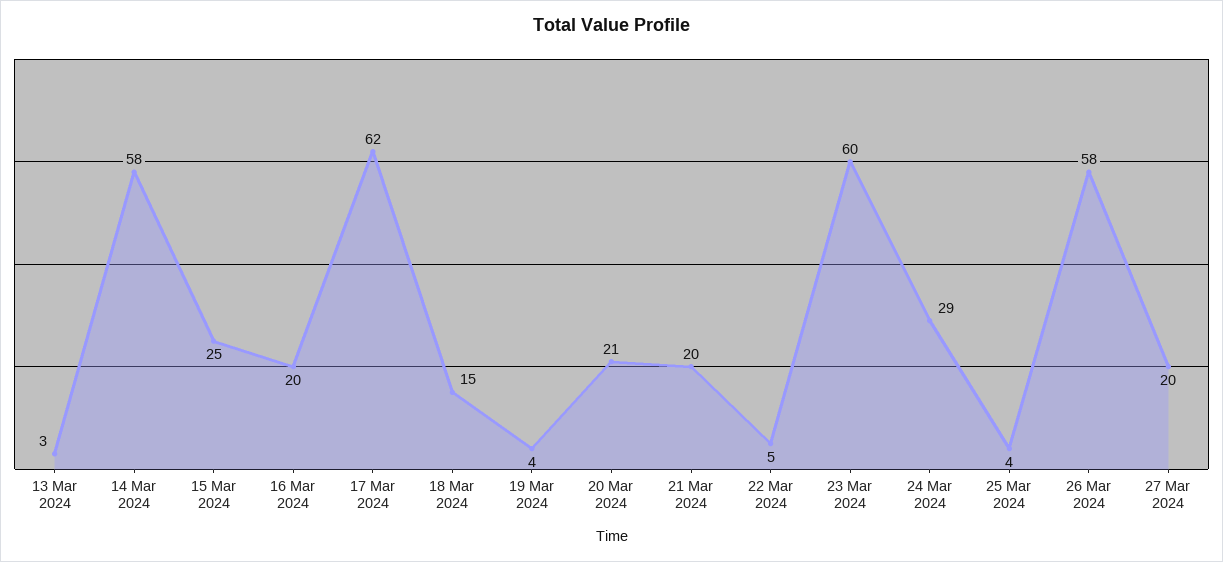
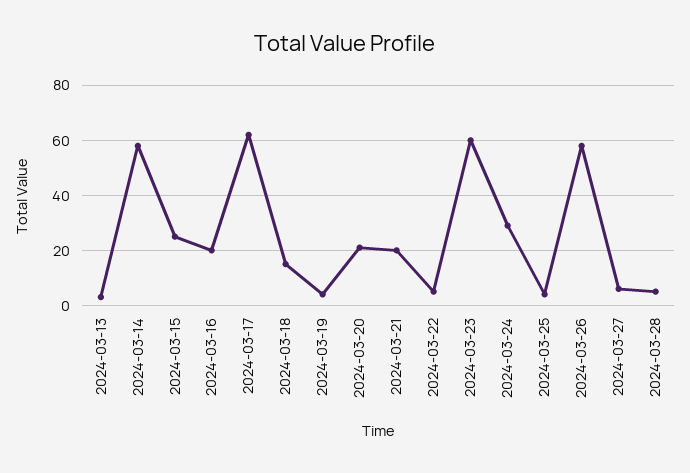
27 Mar 2024: 20 -> 5
2024-03-28: none -> 5

